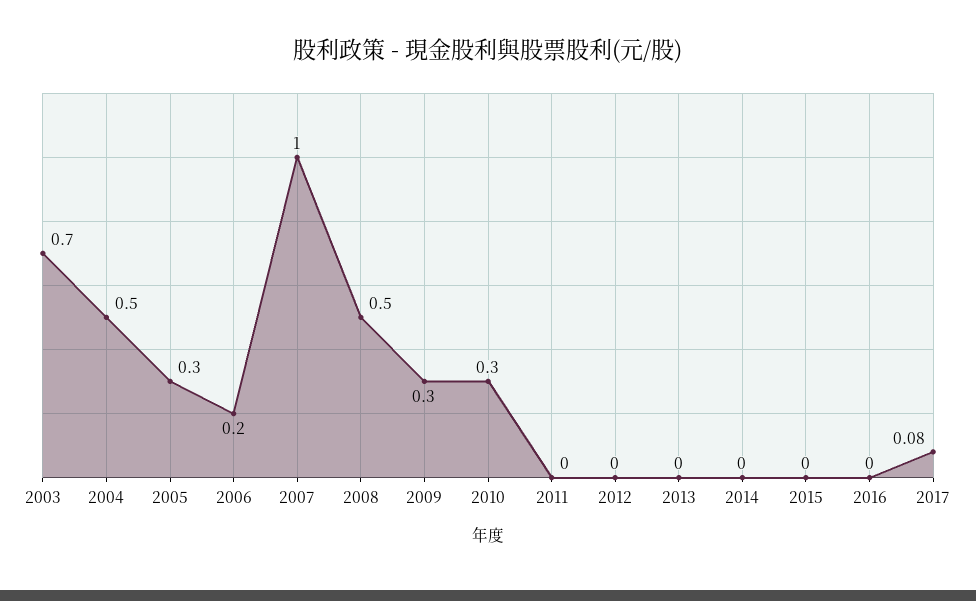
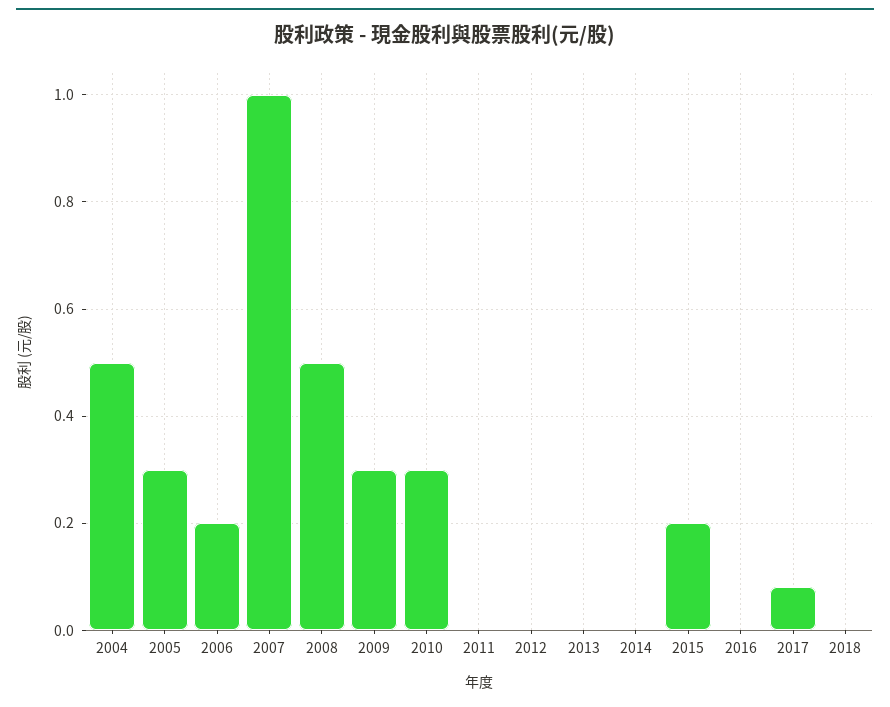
2003: 0.7 -> none
2015: 0 -> 0.2
2018: none -> 0

